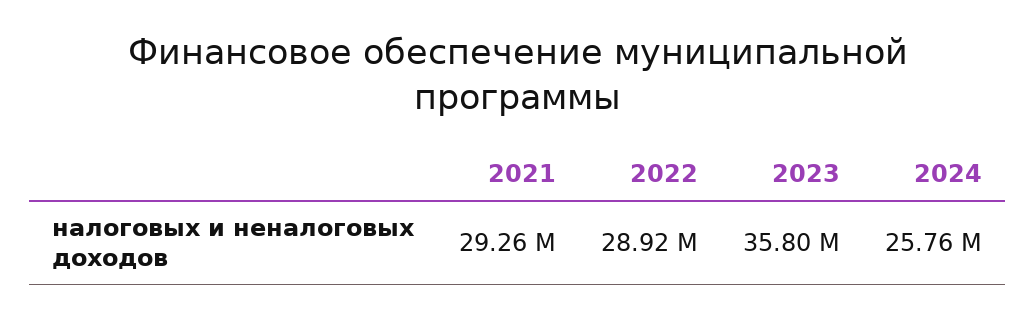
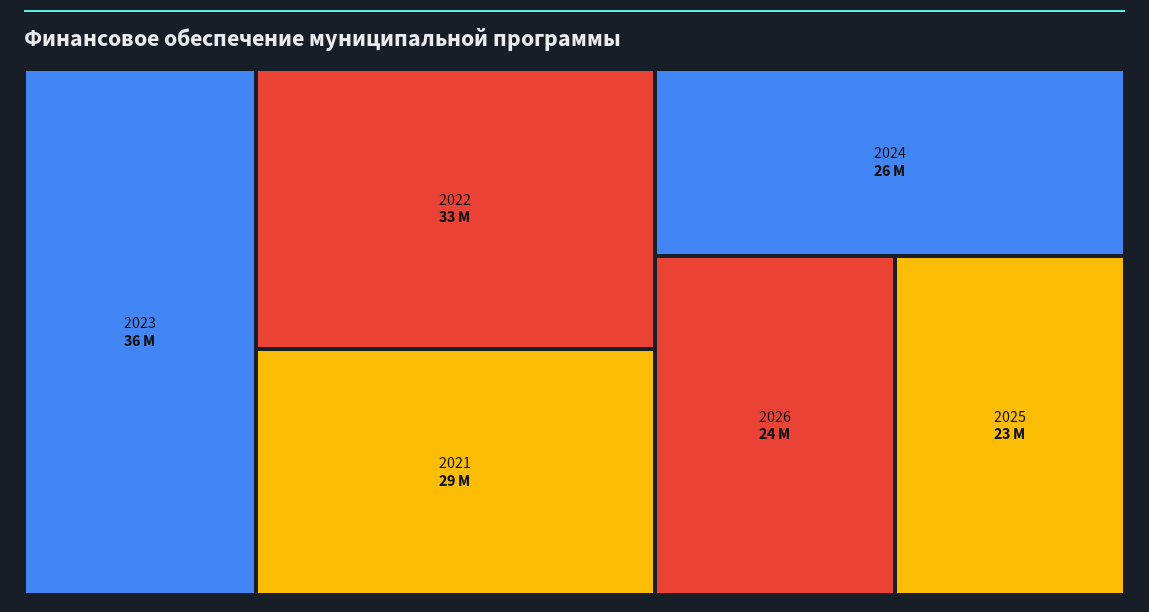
2022: 28920000 -> 33000000
2026: none -> 24000000
2025: none -> 23000000

